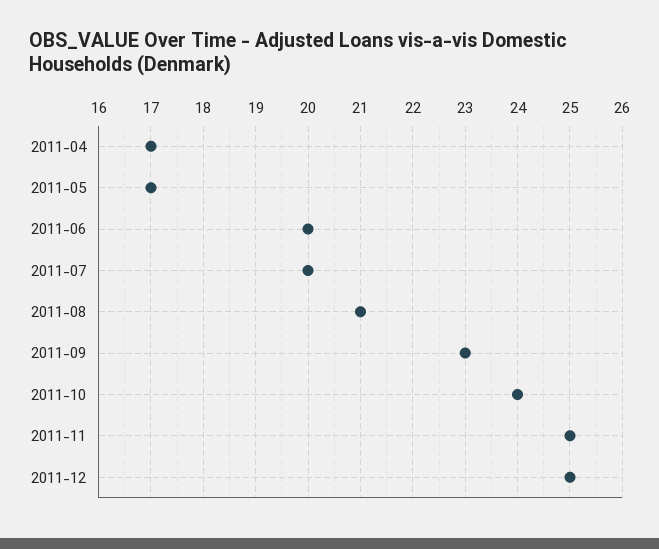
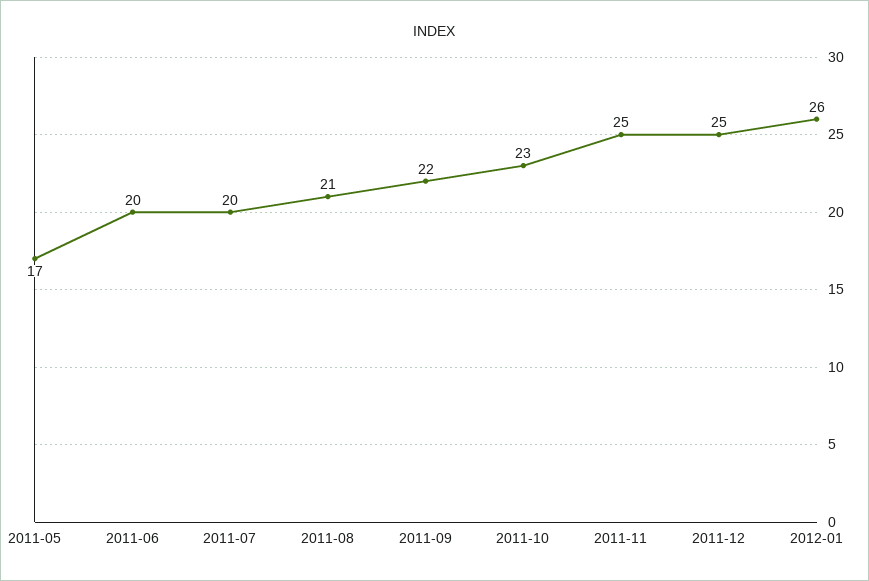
2011-04: 17 -> none
2011-09: 23 -> 22
2011-10: 24 -> 23
2012-01: none -> 26

